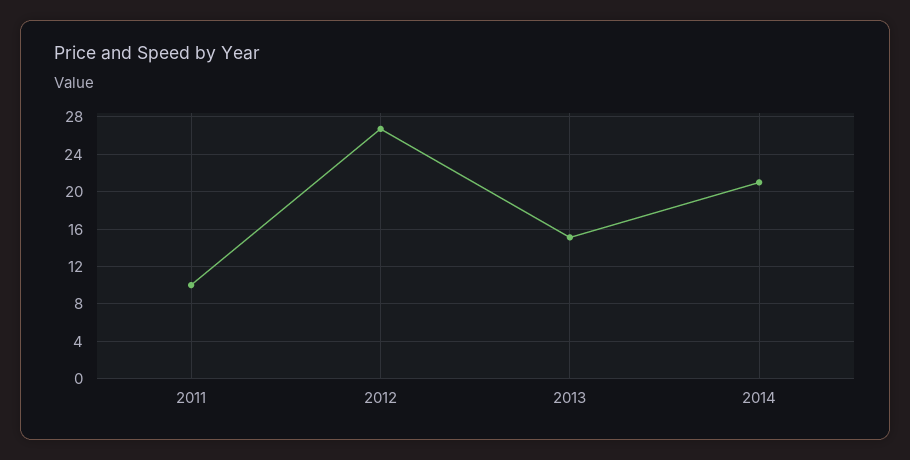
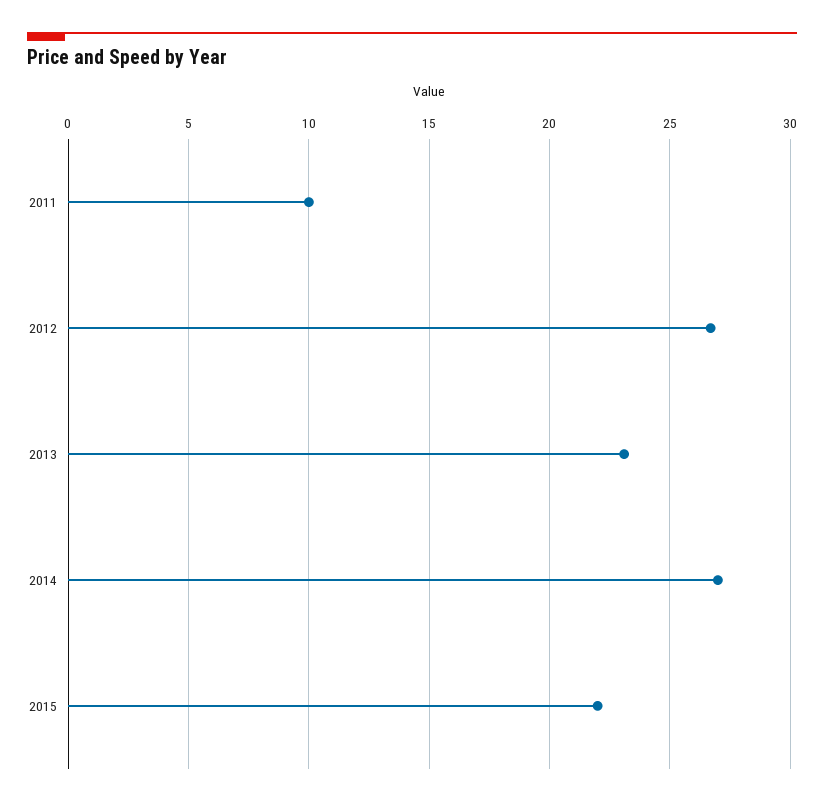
2013: 15 -> 23
2014: 21 -> 27
2015: none -> 22

